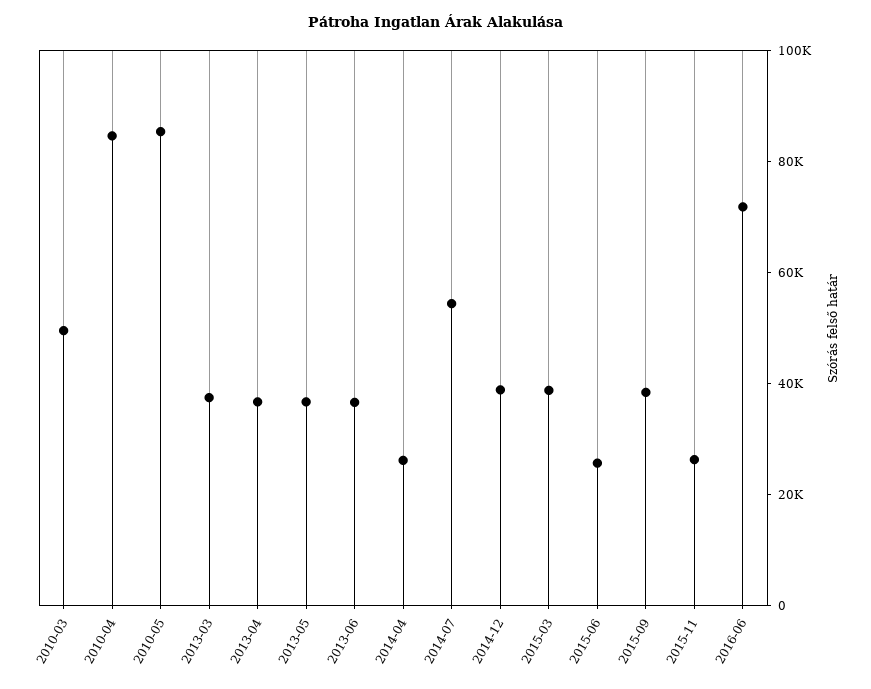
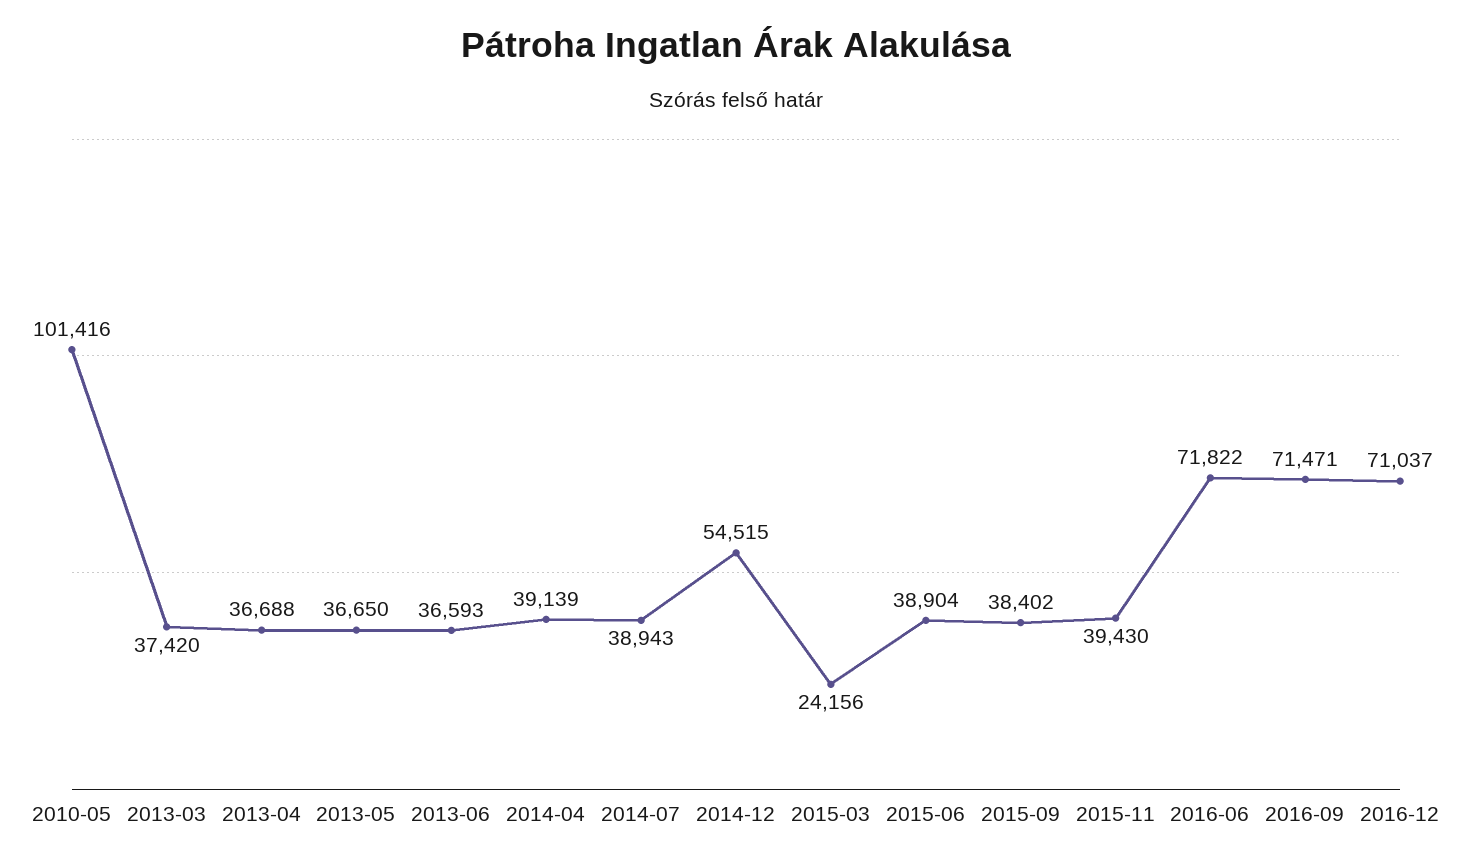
2010-03: 50000 -> none
2010-04: 85000 -> none
2010-05: 85000 -> 101416
2014-04: 25000 -> 39139
2014-07: 55000 -> 38943
2014-12: 40000 -> 54515
2015-03: 40000 -> 24156
2015-06: 25000 -> 38904
2015-11: 25000 -> 39430
2016-09: none -> 71471
2016-12: none -> 71037

